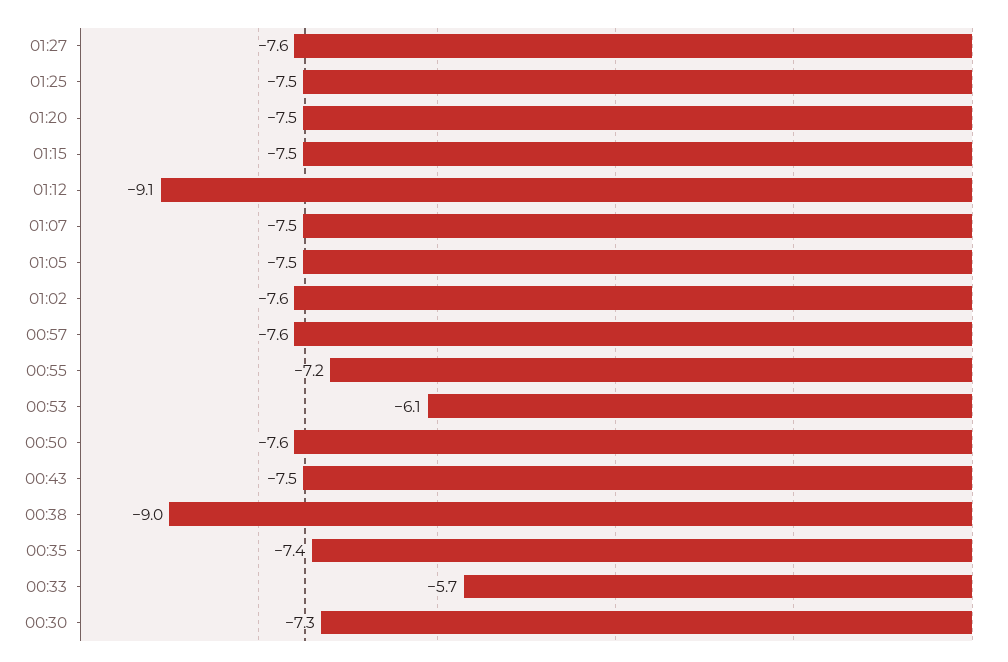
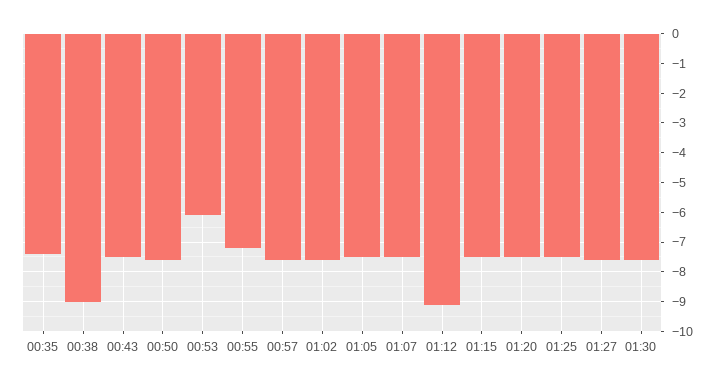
00:33: -5.7 -> none
00:30: -7.3 -> none
01:30: none -> -7.5

